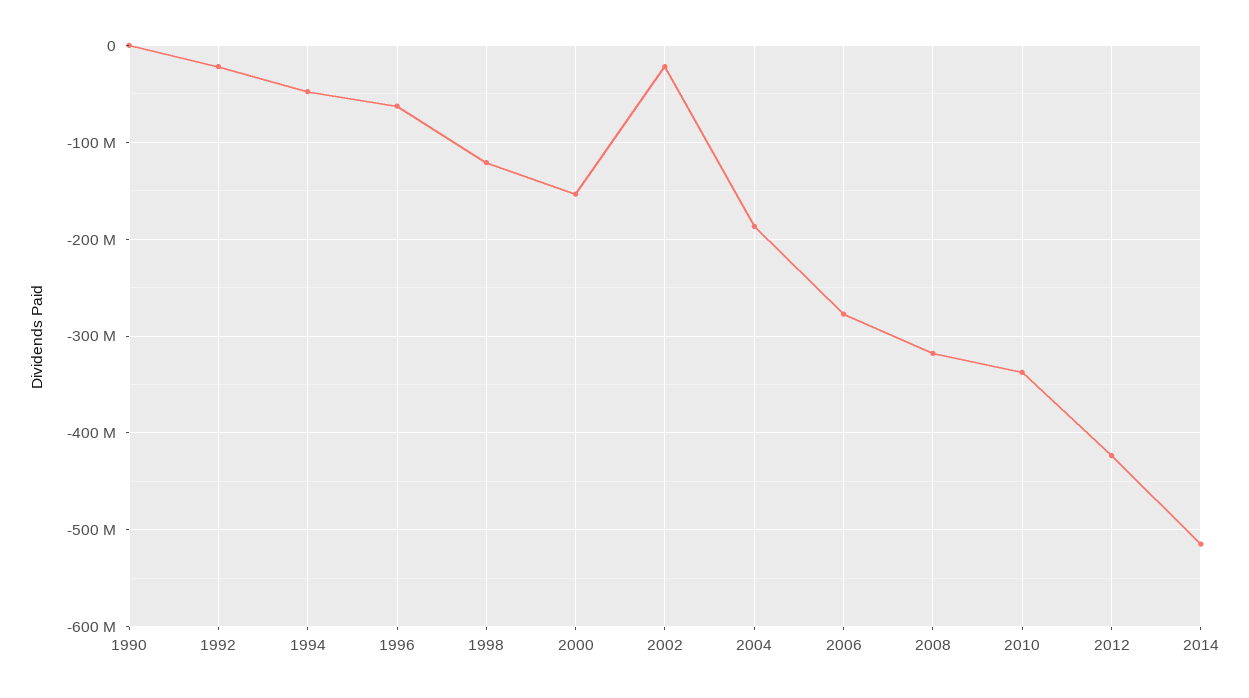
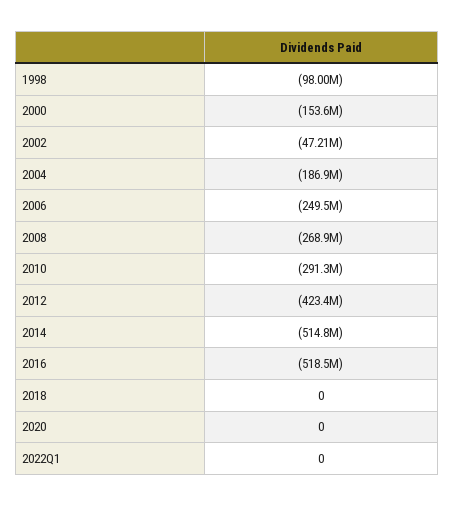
1990: 0 -> none
1992: -20000000 -> none
1994: -50000000 -> none
1996: -60000000 -> none
1998: -120000000 -> -98000000
2002: -20000000 -> -47210000
2006: -280000000 -> -249500000
2008: -320000000 -> -268900000
2010: -340000000 -> -291300000
2016: none -> -518500000
2018: none -> 0
2020: none -> 0
2022Q1: none -> 0

